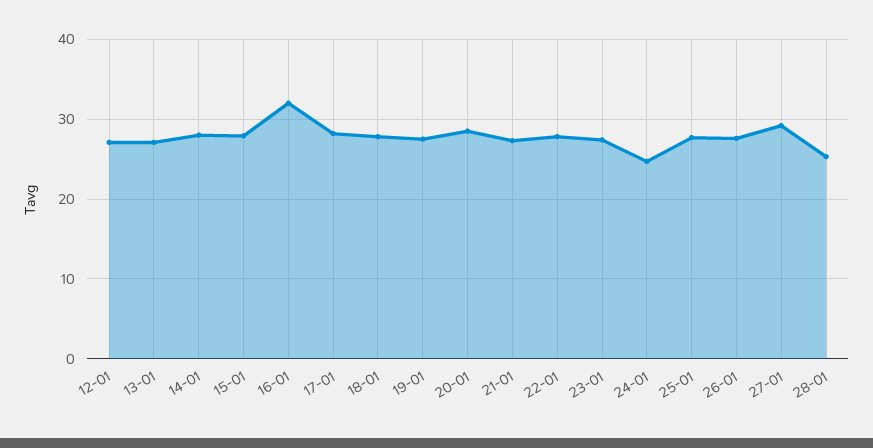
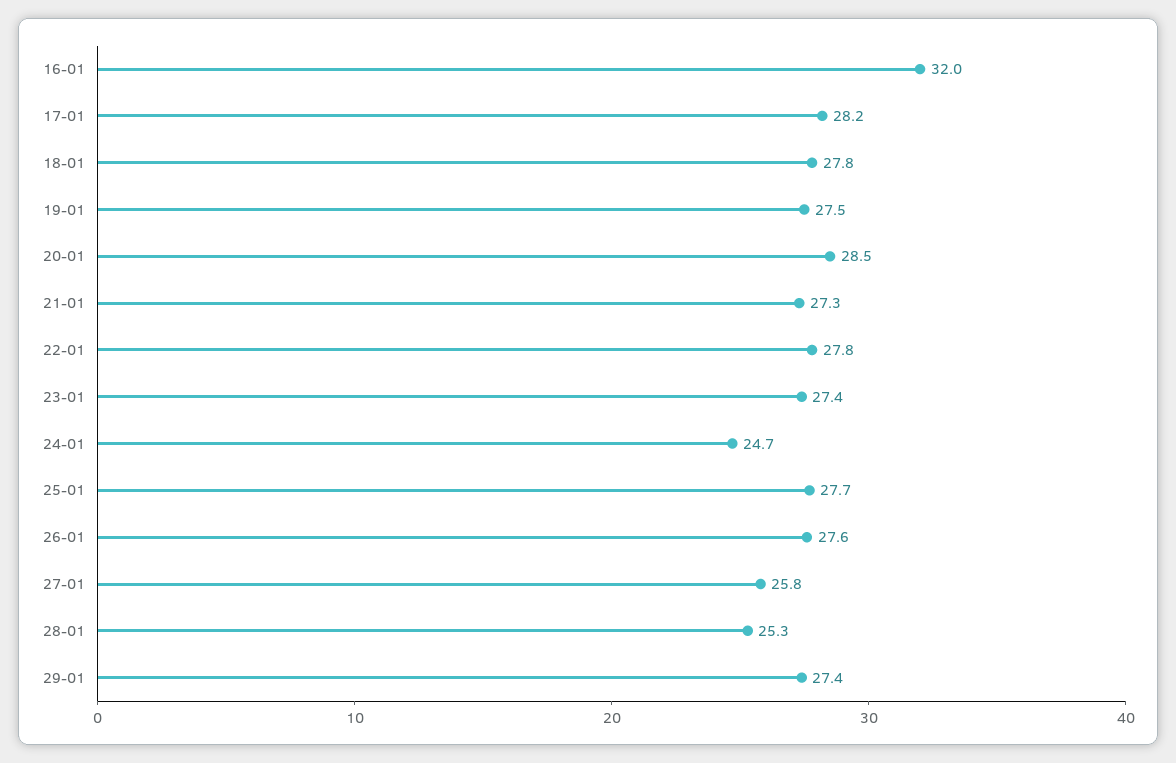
12-01: 27 -> none
13-01: 27 -> none
14-01: 28 -> none
15-01: 28 -> none
27-01: 29 -> 25.8
29-01: none -> 27.4

